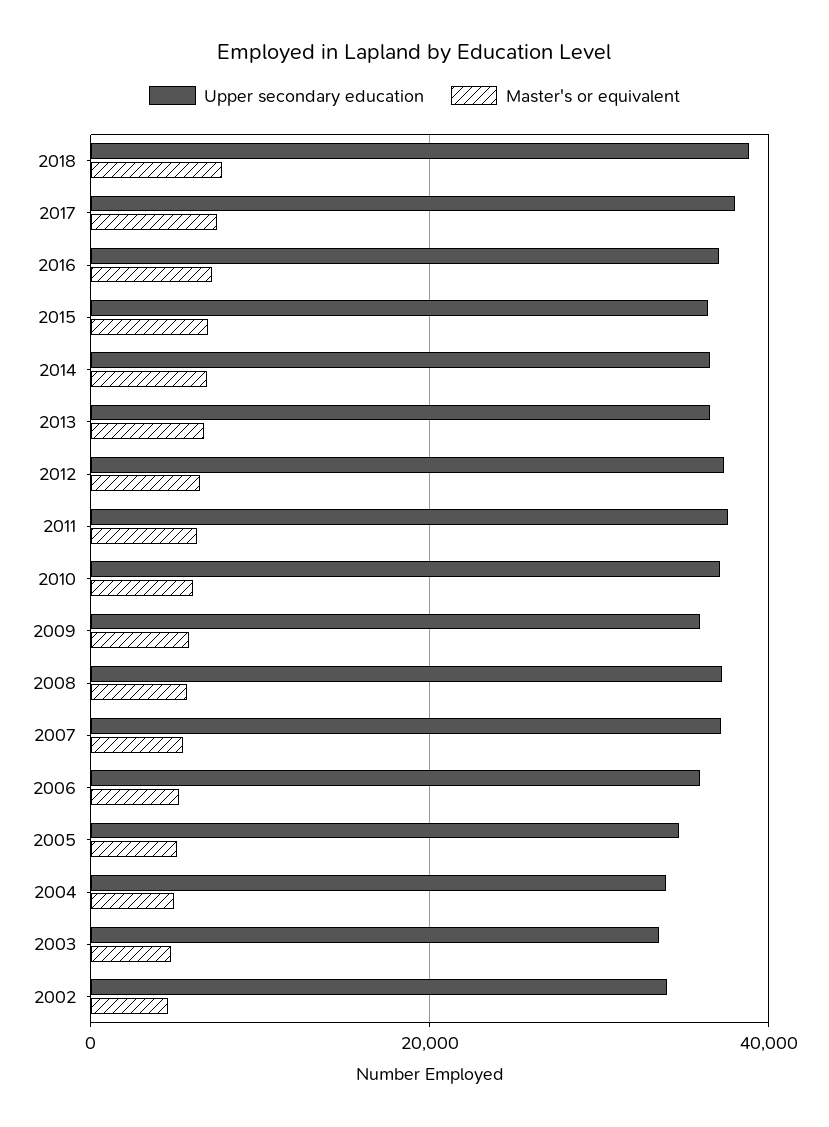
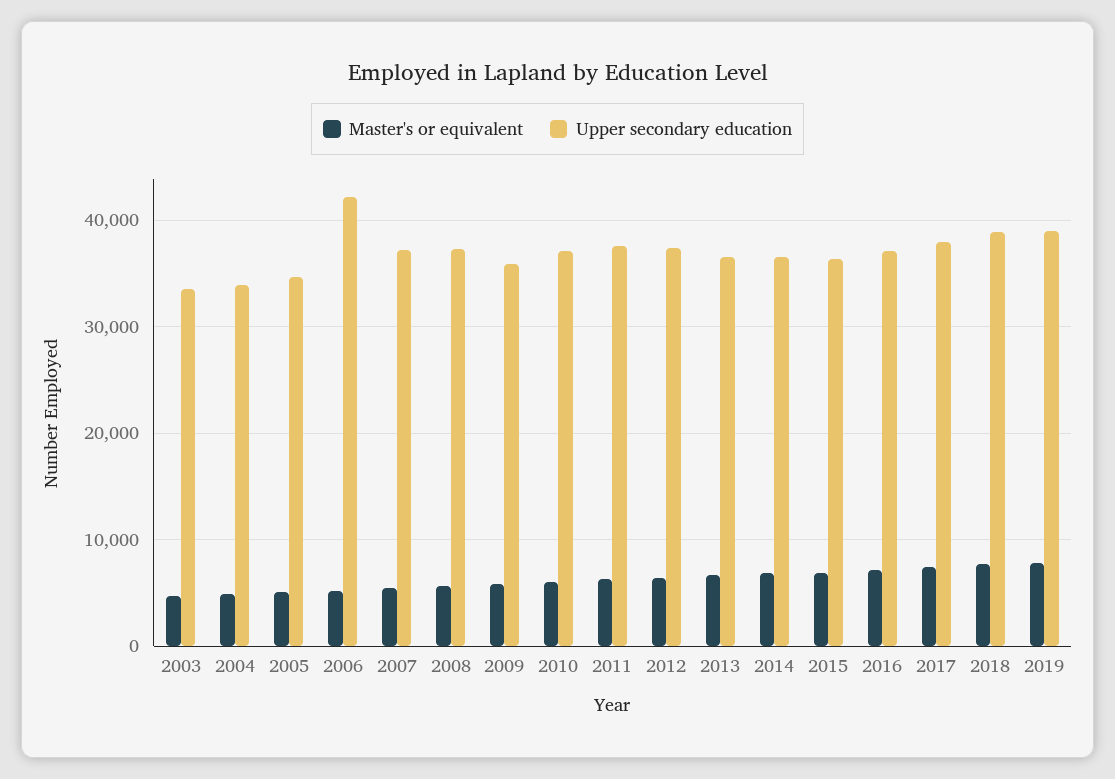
Upper secondary education, 2006: 36000 -> 42000
Upper secondary education, 2002: 34000 -> none
Master's or equivalent, 2002: 4000 -> none
Master's or equivalent, 2019: none -> 8000
Upper secondary education, 2019: none -> 39000

